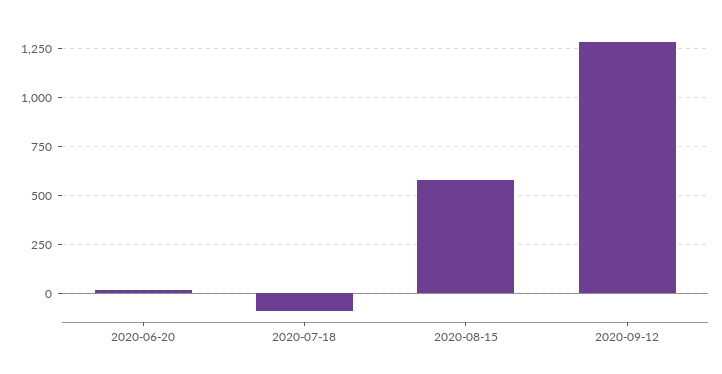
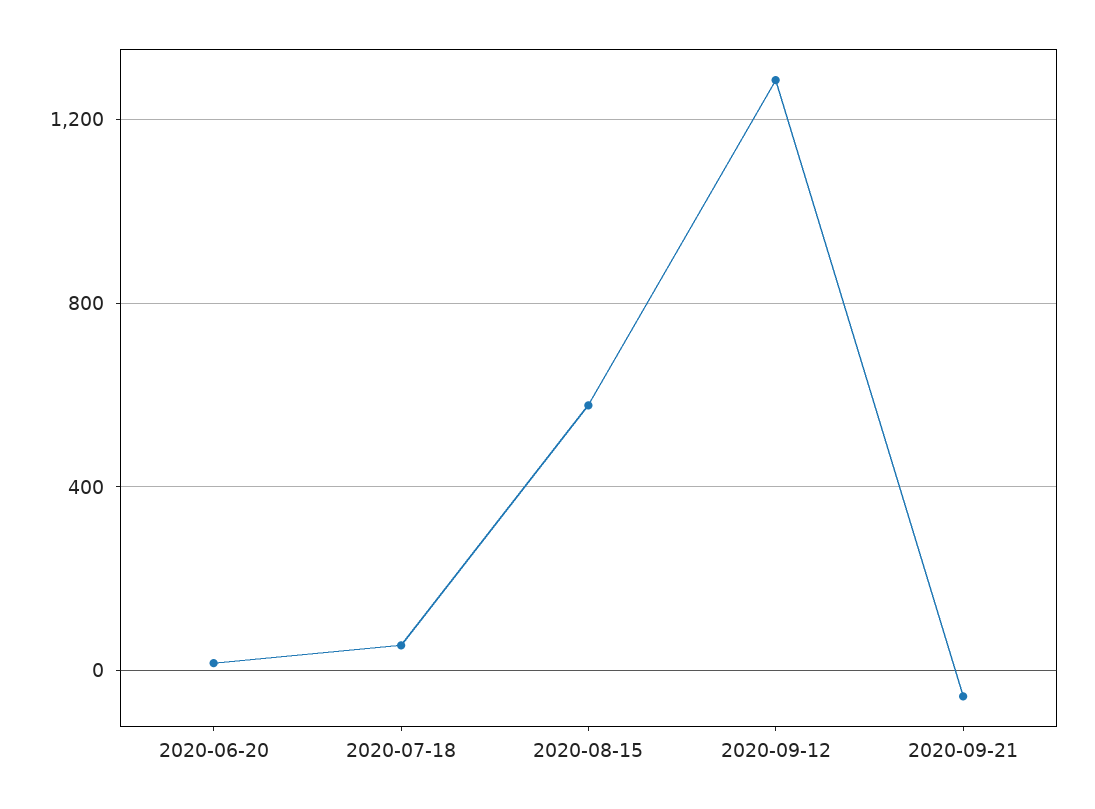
2020-07-18: -100 -> 50
2020-09-21: none -> -50

